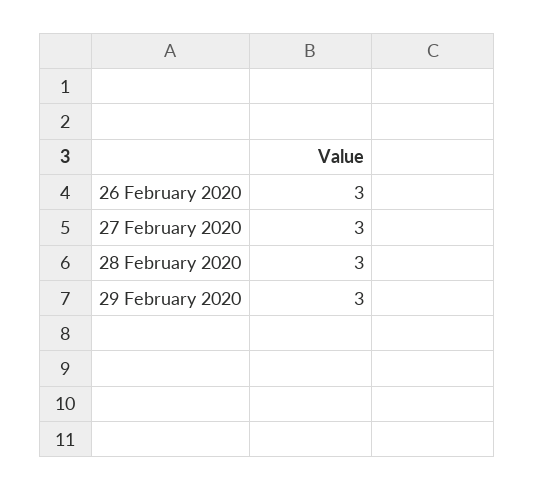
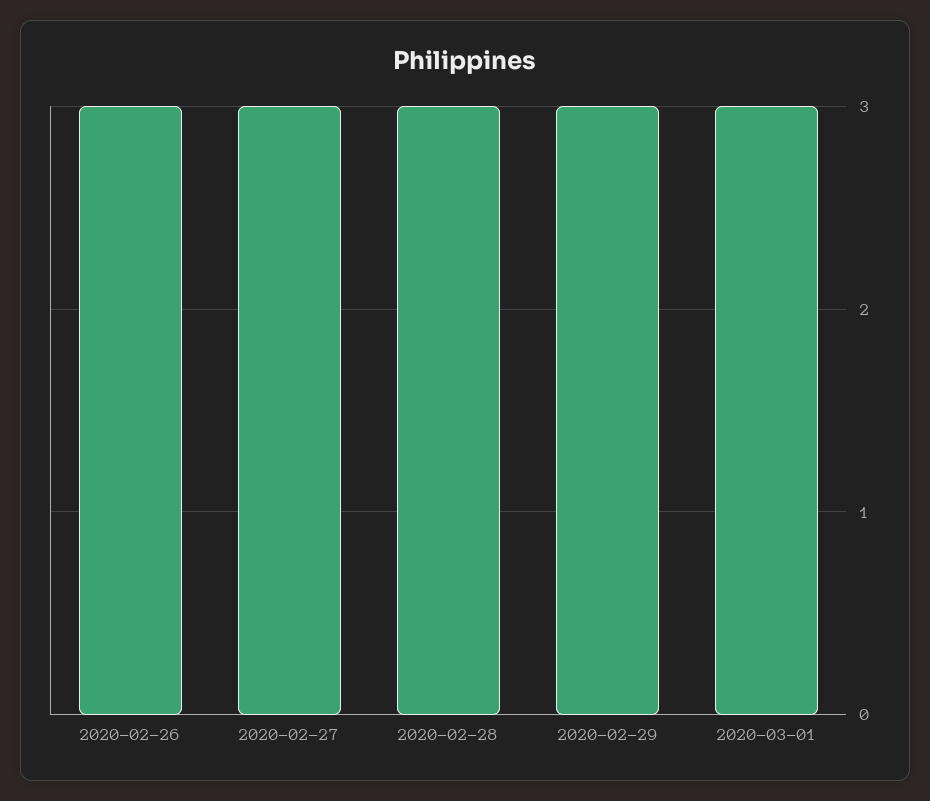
2020-03-01: none -> 3

